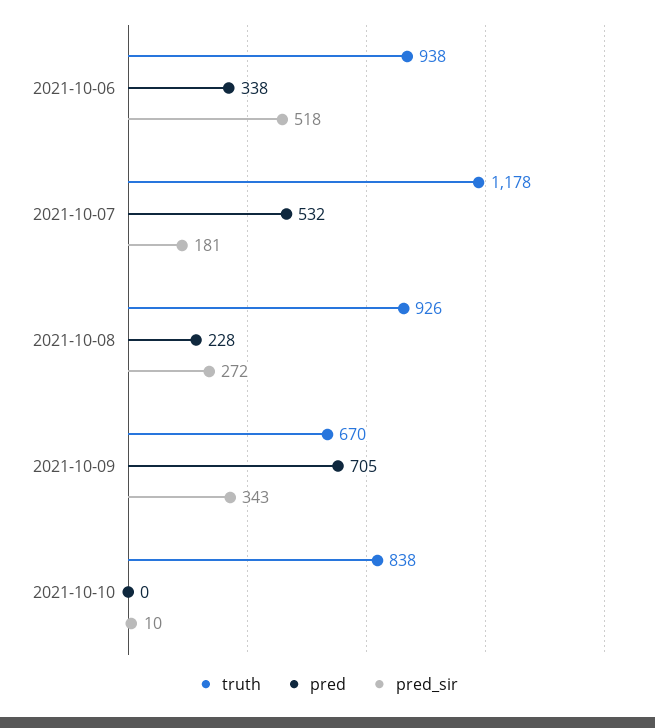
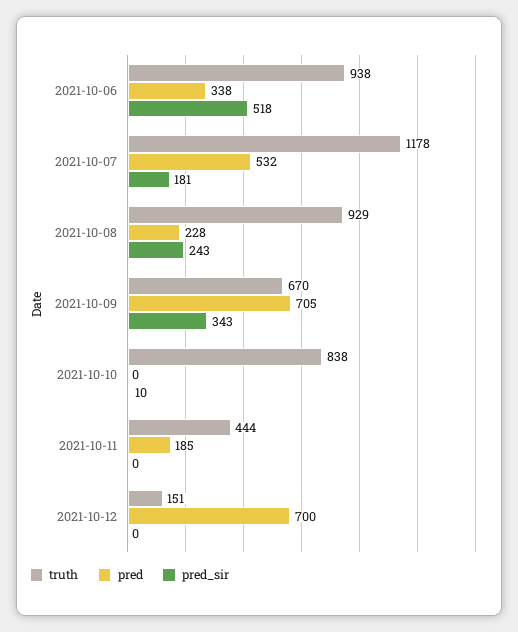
truth, 2021-10-08: 926 -> 929
pred_sir, 2021-10-08: 272 -> 243
truth, 2021-10-11: none -> 444
pred, 2021-10-11: none -> 185
pred_sir, 2021-10-11: none -> 0
truth, 2021-10-12: none -> 151
pred, 2021-10-12: none -> 700
pred_sir, 2021-10-12: none -> 0

